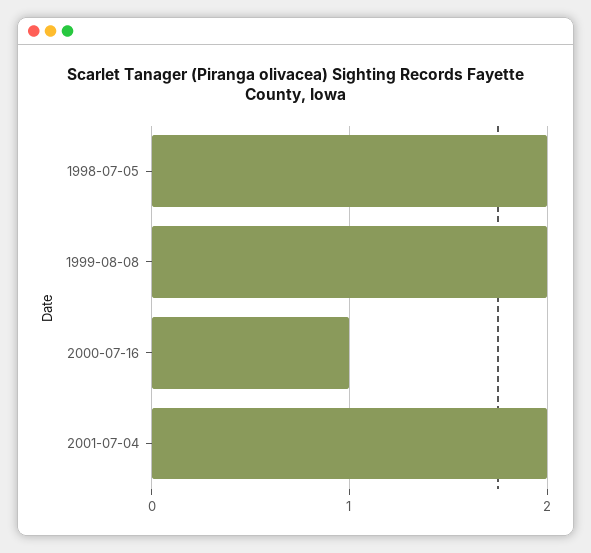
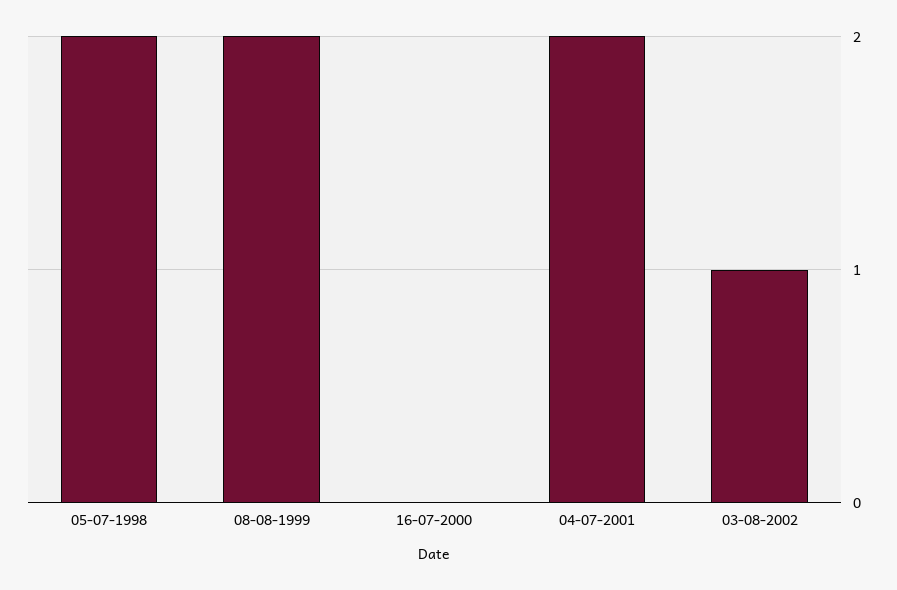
2000-07-16: 1 -> 0
03-08-2002: none -> 1

